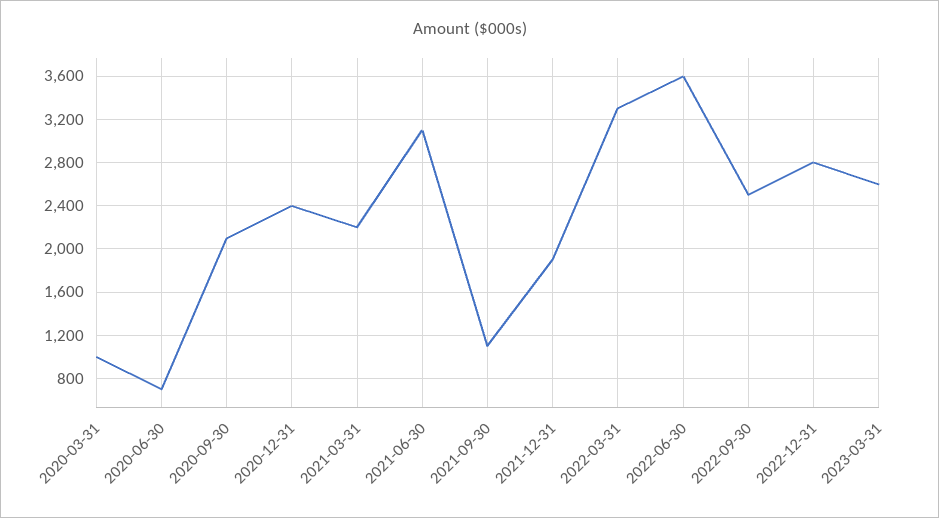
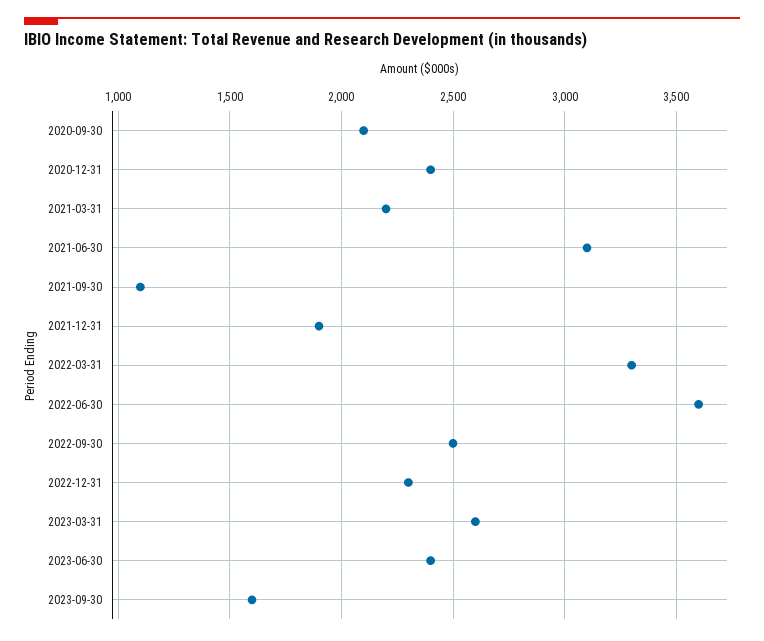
2020-03-31: 1000 -> none
2020-06-30: 700 -> none
2022-12-31: 2800 -> 2300
2023-06-30: none -> 2400
2023-09-30: none -> 1600

